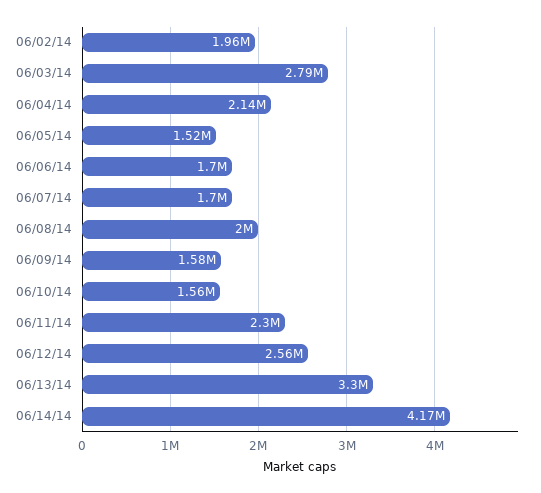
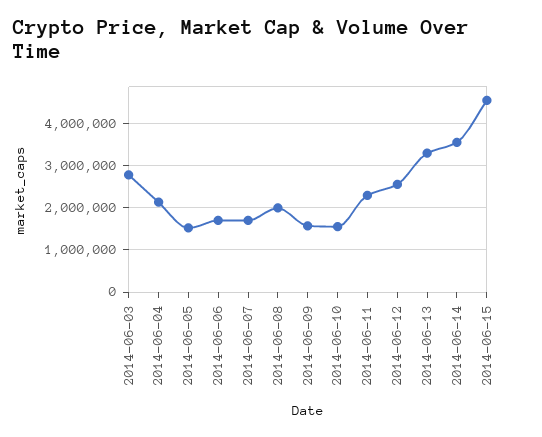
06/02/14: 1960000 -> none
06/14/14: 4170000 -> 3600000
2014-06-15: none -> 4600000

